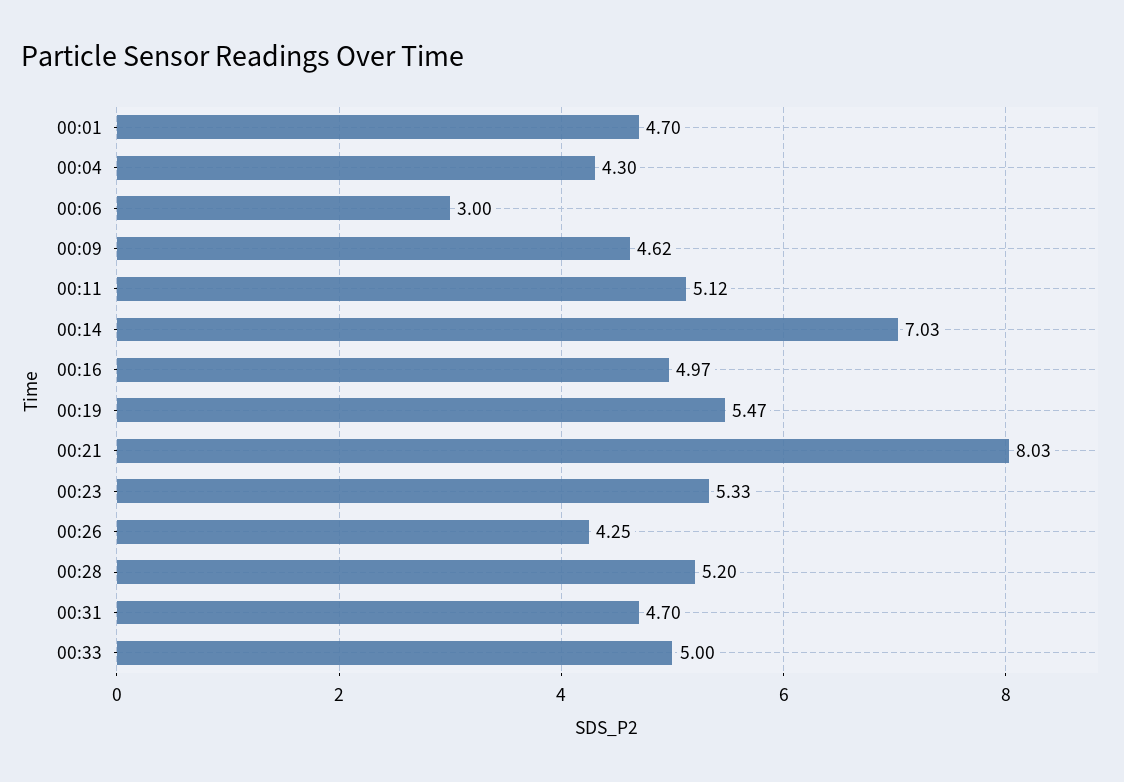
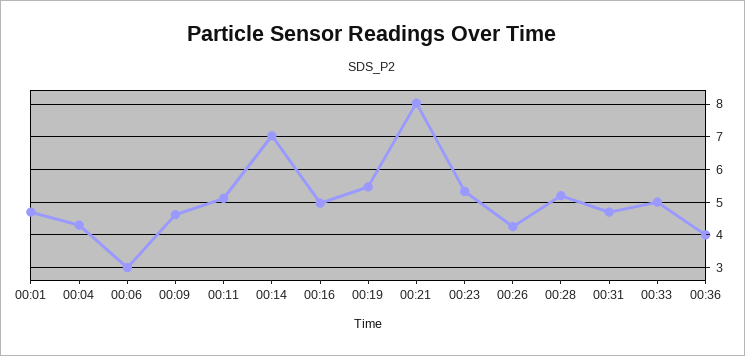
00:36: none -> 4

